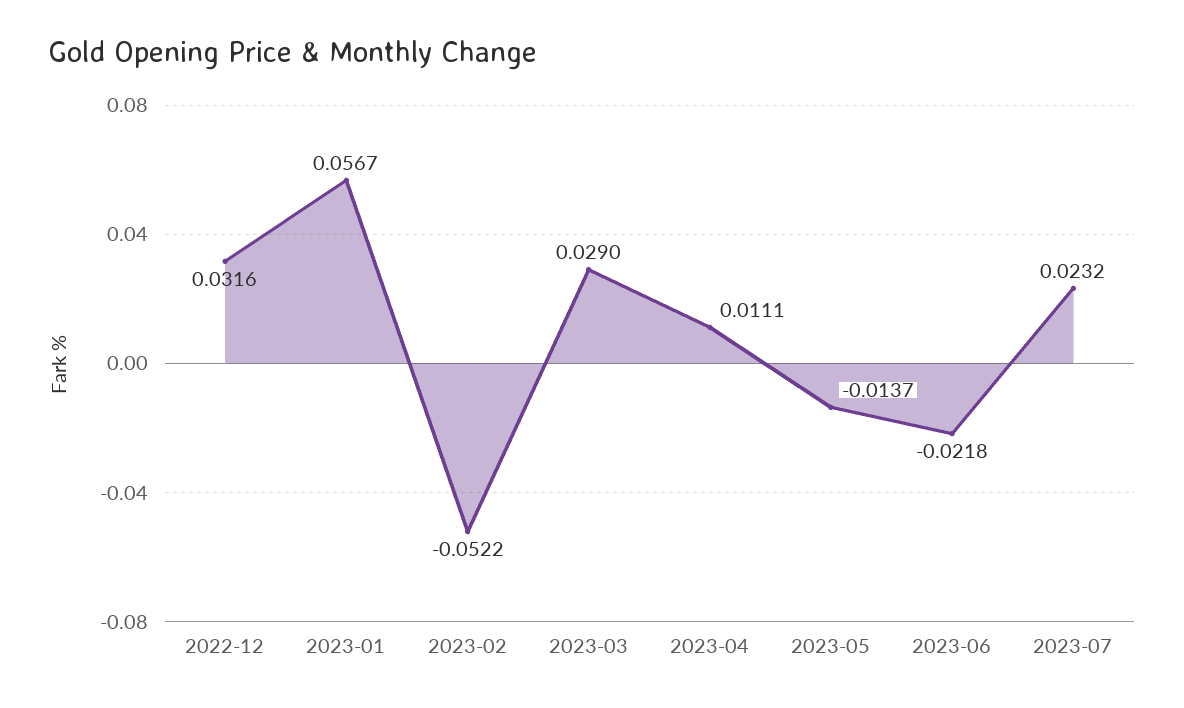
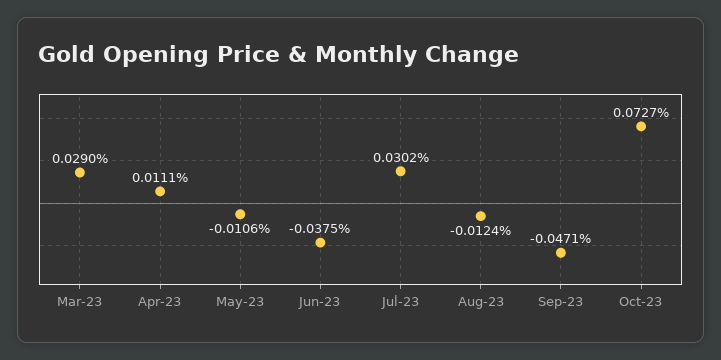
2022-12: 0.0316 -> none
2023-01: 0.0567 -> none
2023-02: -0.0522 -> none
2023-05: -0.0137 -> -0.0106
2023-06: -0.0218 -> -0.0375
2023-07: 0.0232 -> 0.0302
Aug-23: none -> -0.0124
Sep-23: none -> -0.0471
Oct-23: none -> 0.0727

